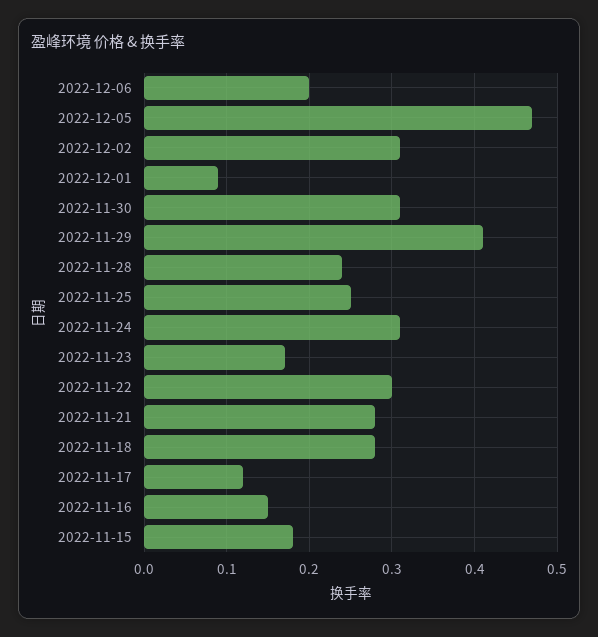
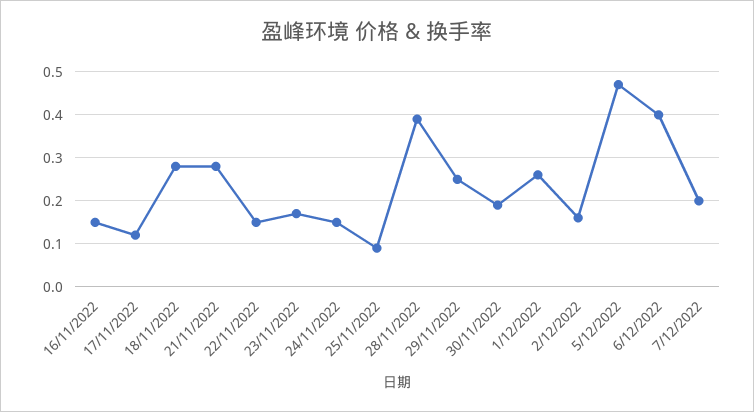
2022-12-06: 0.2 -> 0.4
2022-12-02: 0.31 -> 0.15
2022-12-01: 0.09 -> 0.25
2022-11-30: 0.31 -> 0.2
2022-11-29: 0.41 -> 0.25
2022-11-28: 0.24 -> 0.4
2022-11-25: 0.25 -> 0.1
2022-11-24: 0.31 -> 0.15
2022-11-22: 0.3 -> 0.15
2022-11-15: 0.18 -> none
7/12/2022: none -> 0.2

